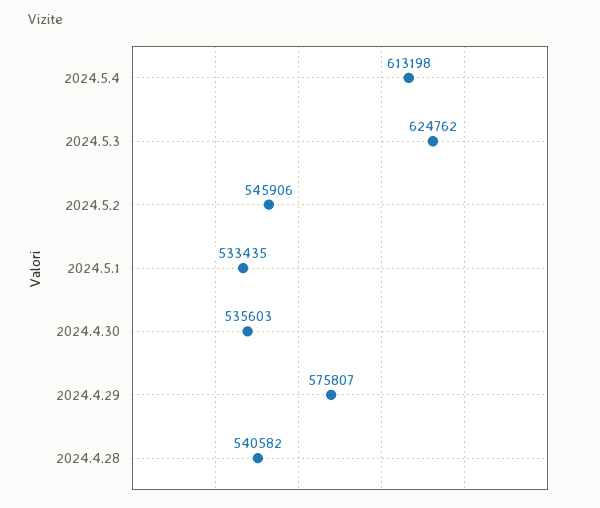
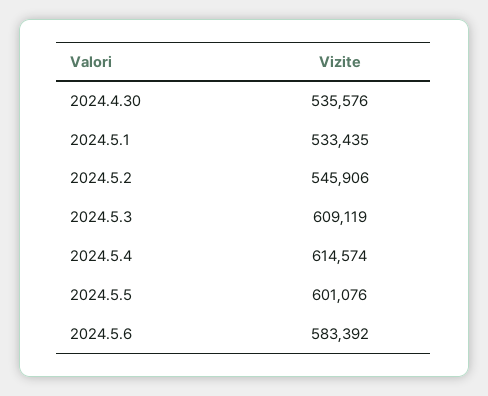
2024.5.4: 613198 -> 614574
2024.5.3: 624762 -> 609119
2024.4.30: 535603 -> 535576
2024.4.29: 575807 -> none
2024.4.28: 540582 -> none
2024.5.5: none -> 601076
2024.5.6: none -> 583392

